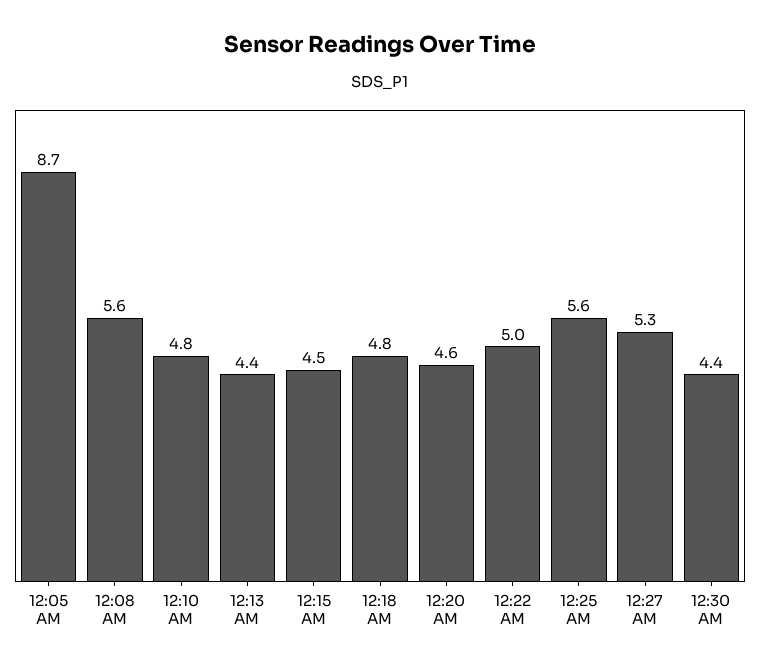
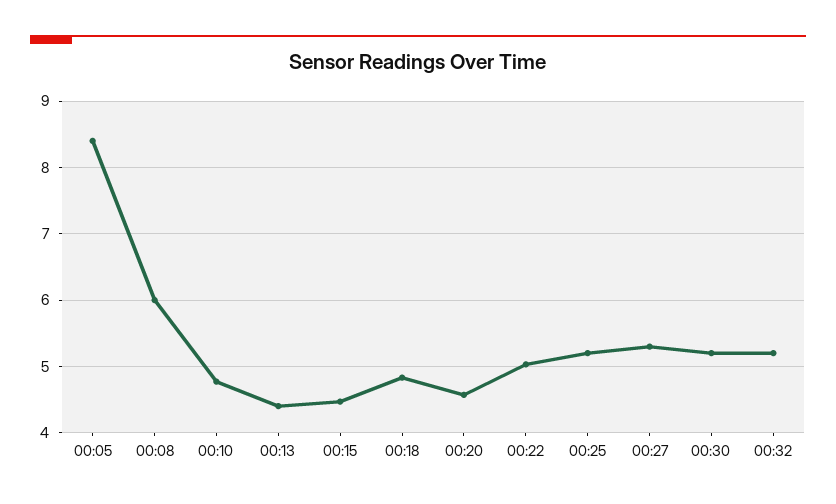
12:05 AM: 8.7 -> 8.4
12:08 AM: 5.6 -> 6
12:25 AM: 5.6 -> 5.2
12:30 AM: 4.4 -> 5.2
00:32: none -> 5.2

